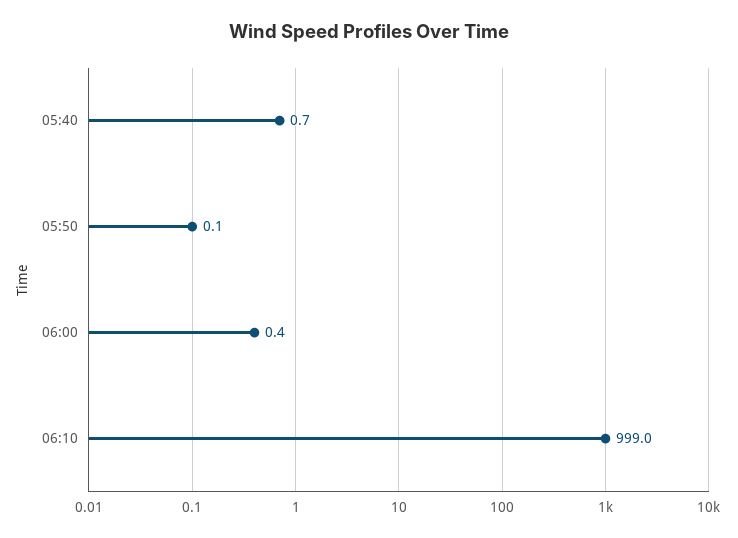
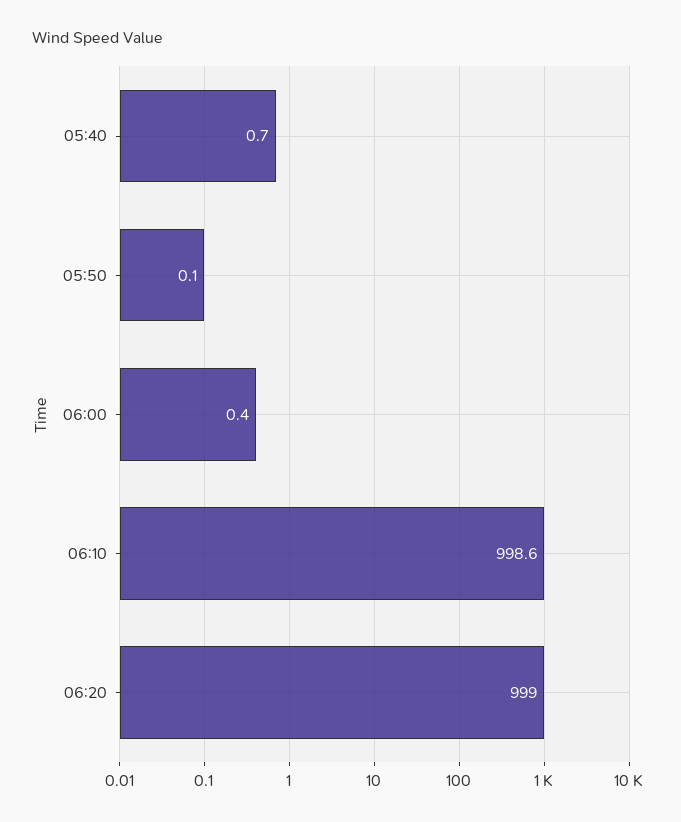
06:10: 999 -> 998.6
06:20: none -> 999

